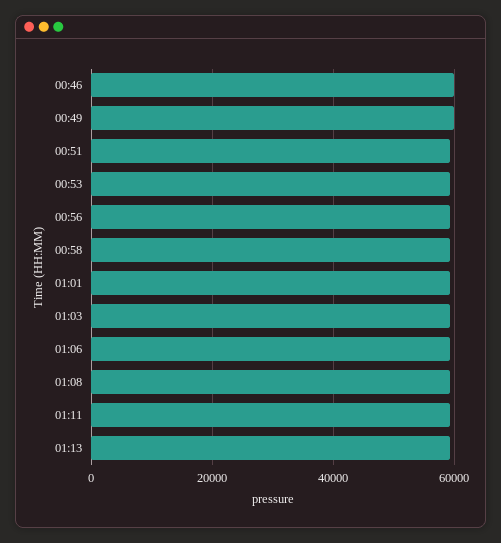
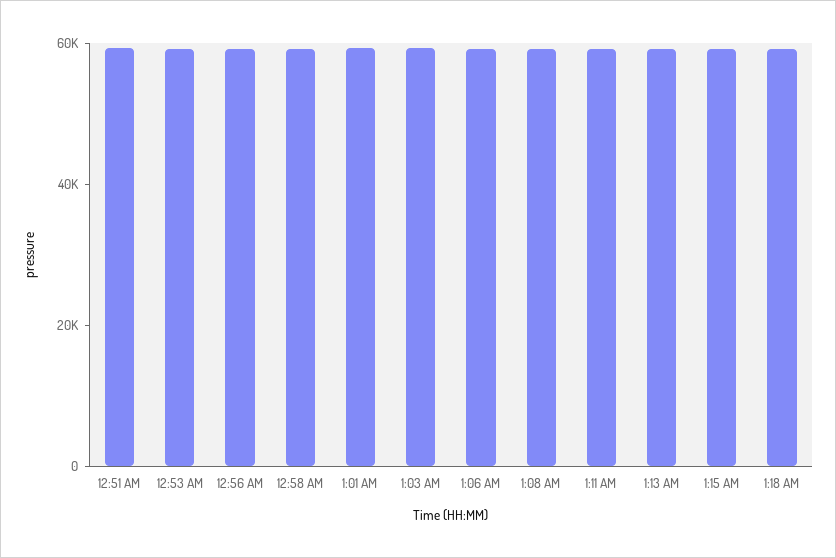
00:46: 60000 -> none
00:49: 60000 -> none
1:15 AM: none -> 60000
1:18 AM: none -> 60000

